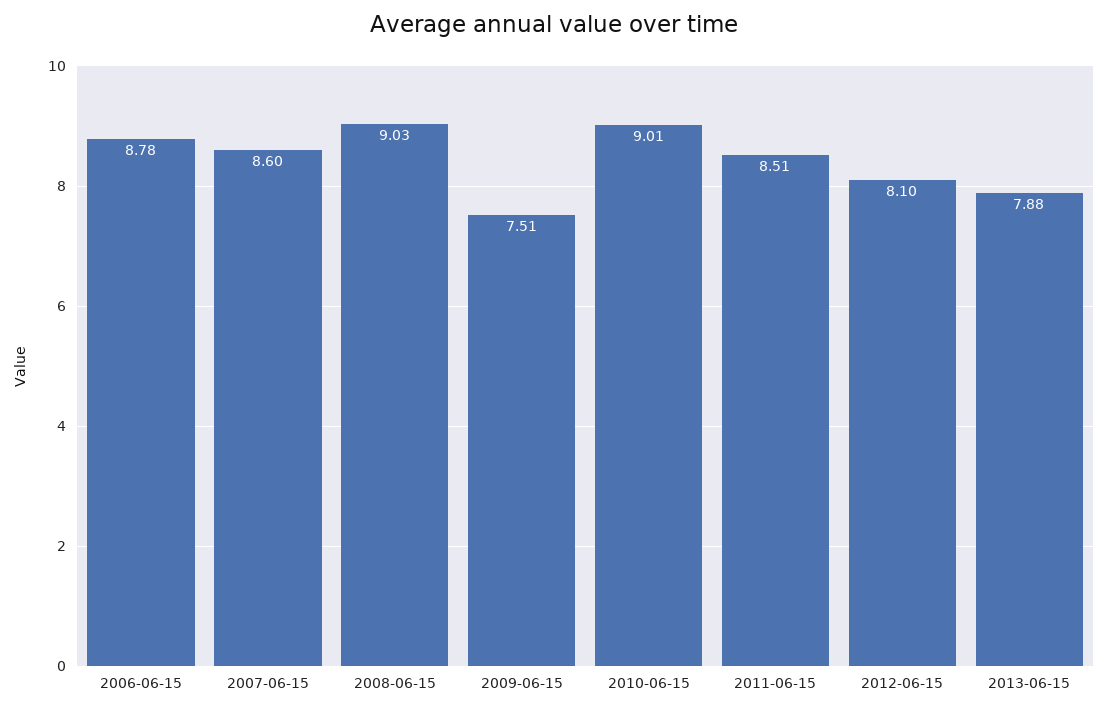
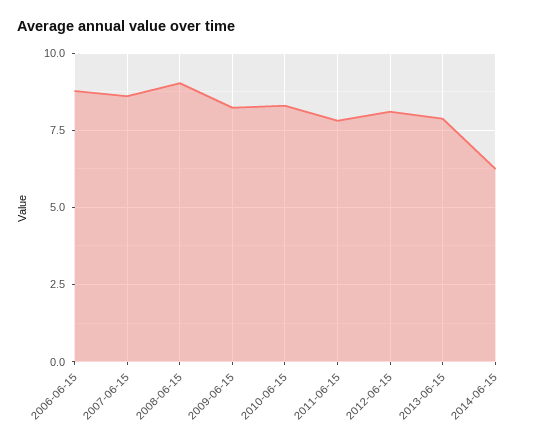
2009-06-15: 7.51 -> 8.25
2010-06-15: 9.01 -> 8.25
2011-06-15: 8.51 -> 7.75
2014-06-15: none -> 6.25

